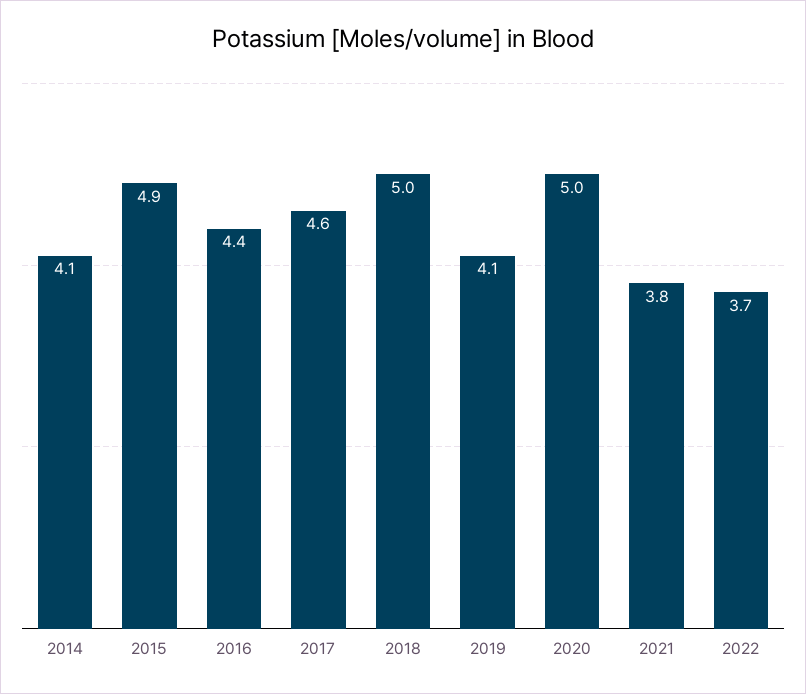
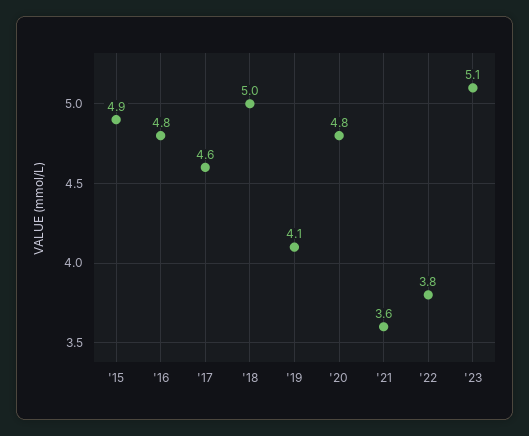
2014: 4.1 -> none
2016: 4.4 -> 4.8
2020: 5 -> 4.8
2021: 3.8 -> 3.6
2022: 3.7 -> 3.8
'23: none -> 5.1

